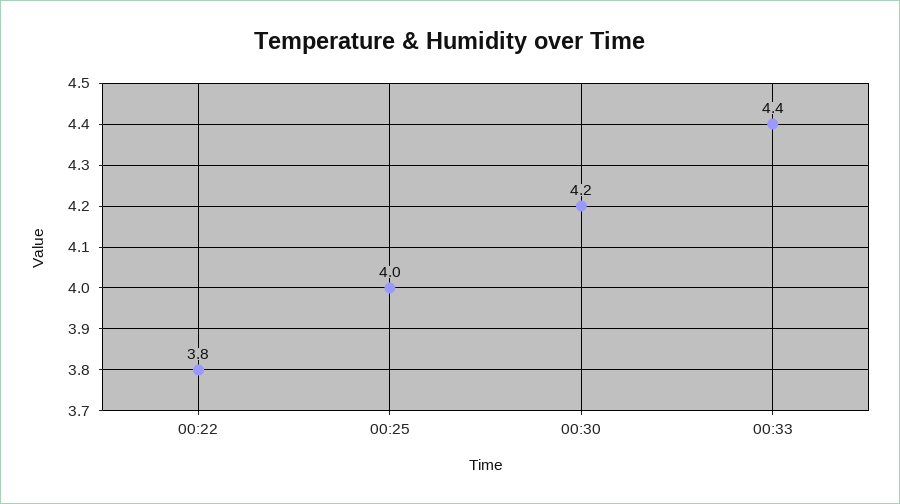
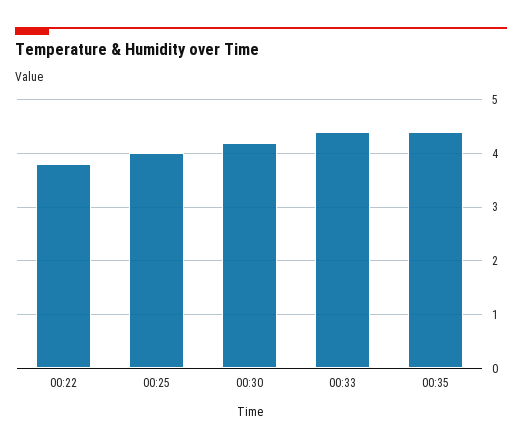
00:35: none -> 4.5

